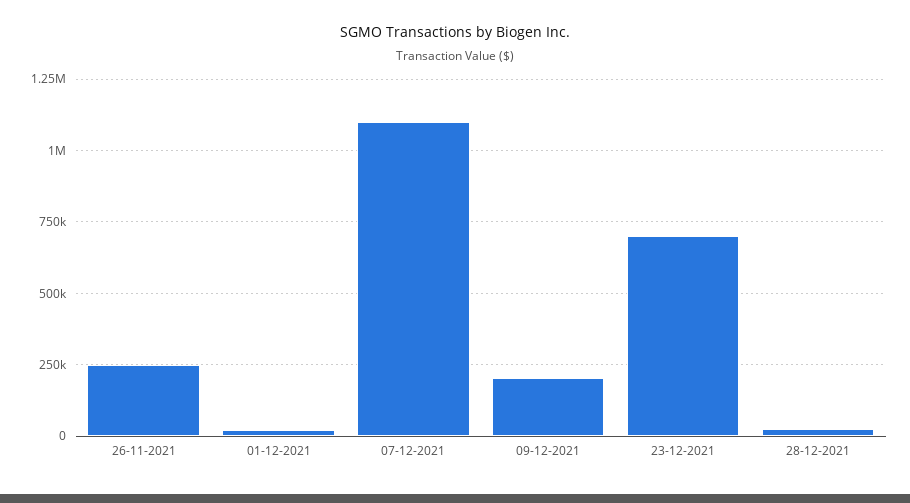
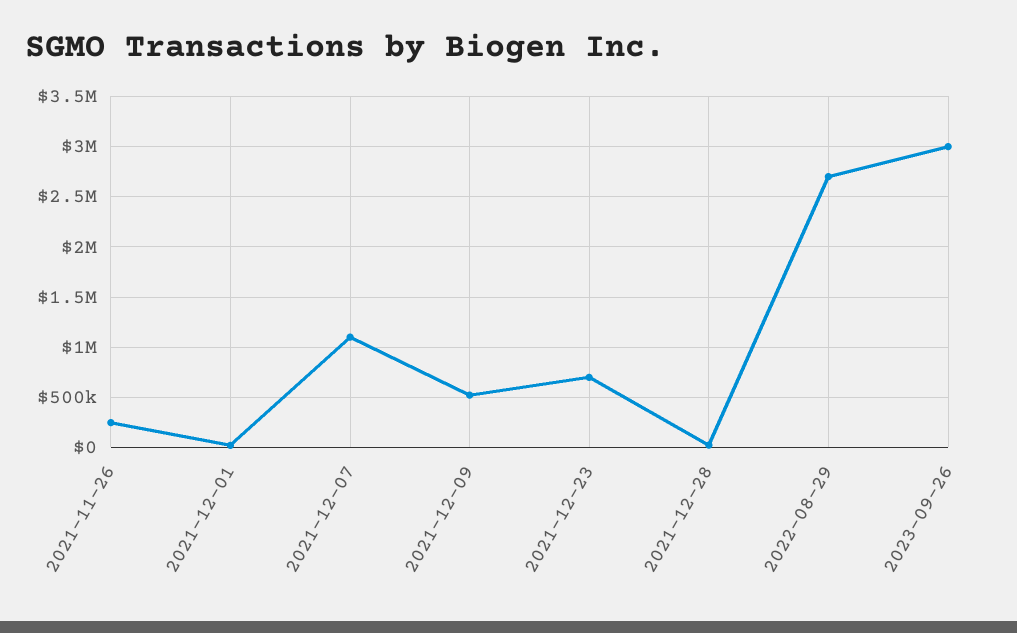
09-12-2021: 200000 -> 500000
2022-08-29: none -> 2700000
2023-09-26: none -> 3000000

